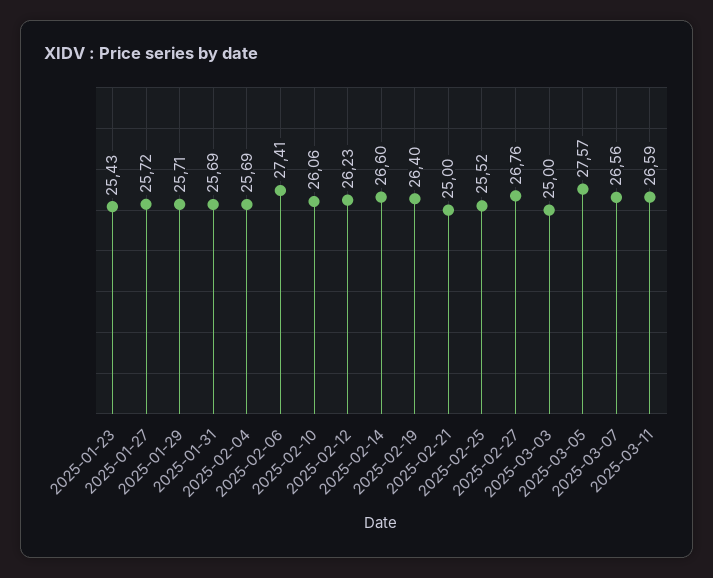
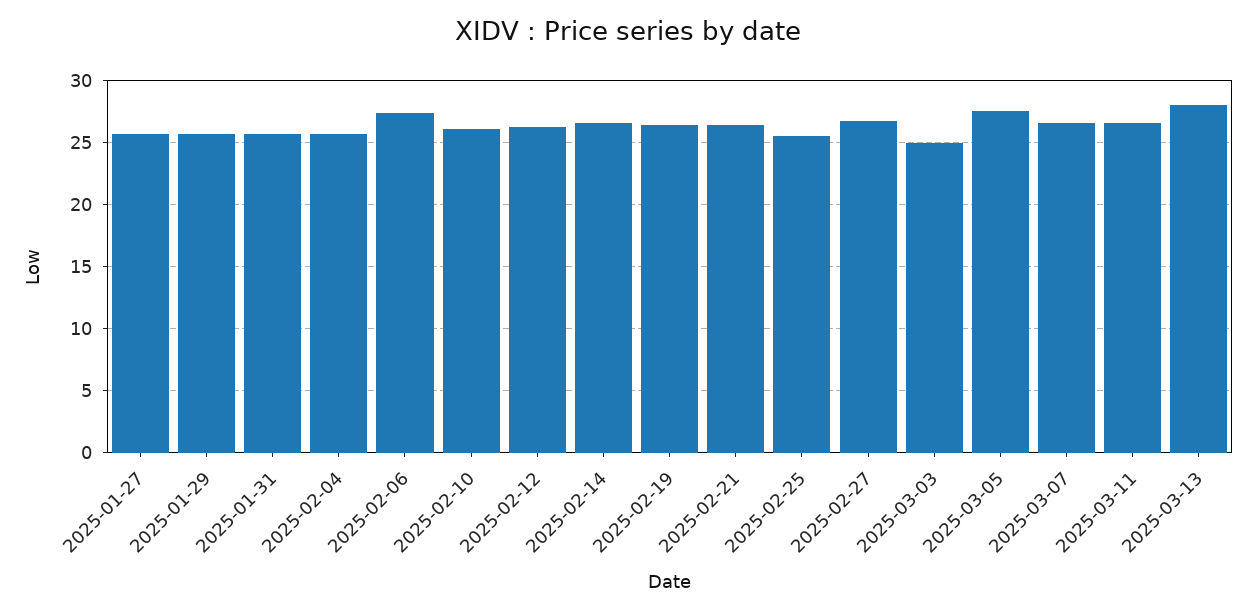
2025-01-23: 25.43 -> none
2025-02-21: 25 -> 26.5
2025-03-13: none -> 28

